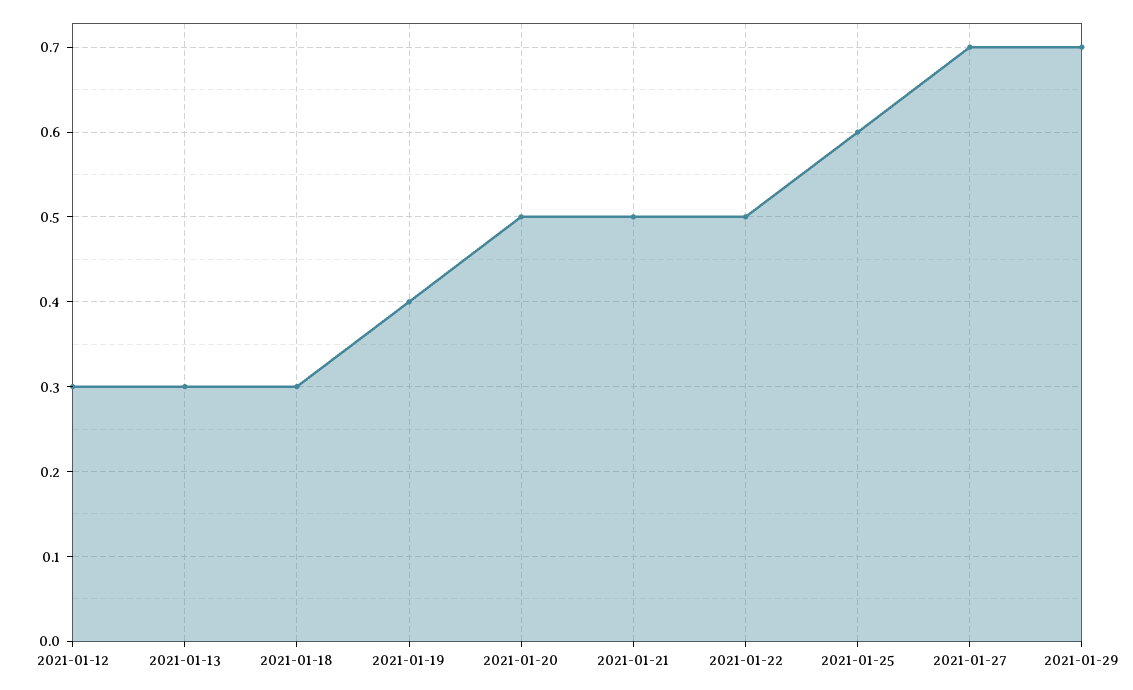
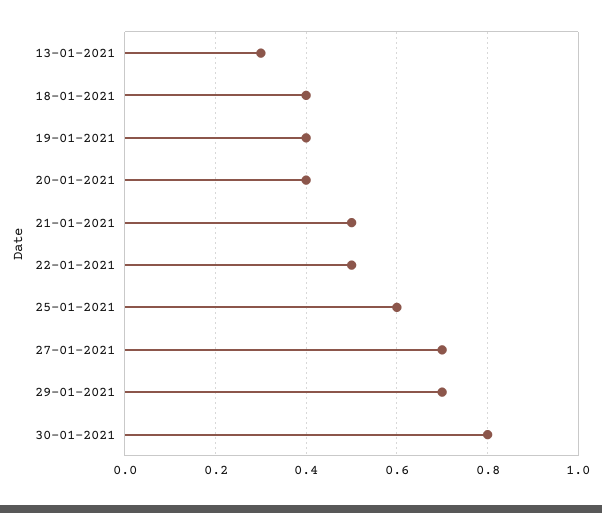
2021-01-12: 0.3 -> none
2021-01-18: 0.3 -> 0.4
2021-01-20: 0.5 -> 0.4
30-01-2021: none -> 0.8

